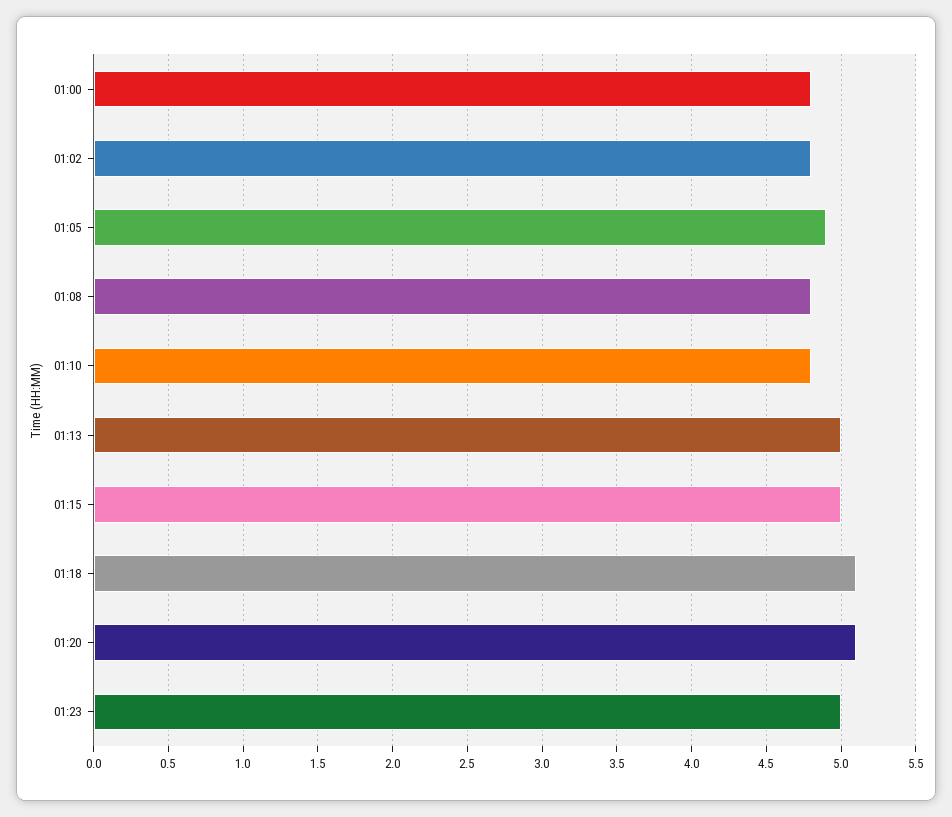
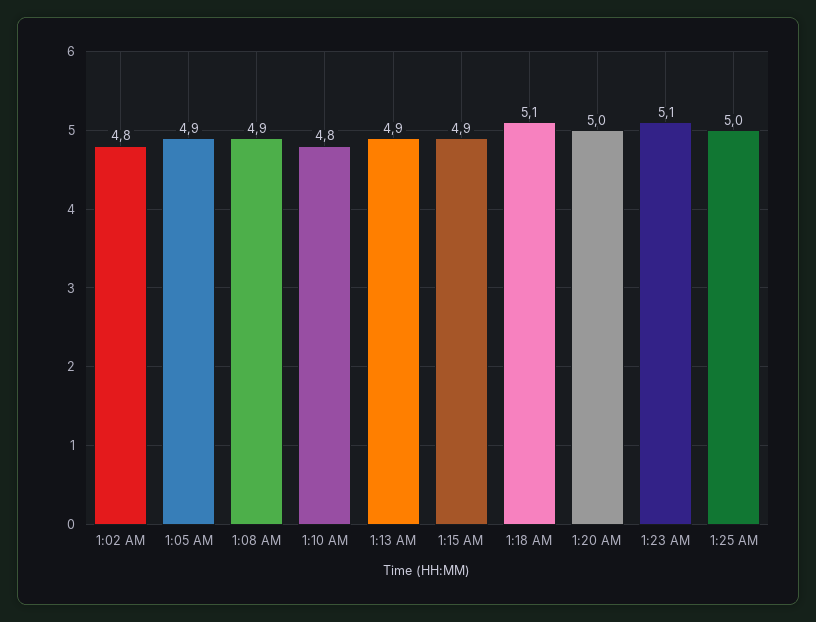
01:00: 4.8 -> none
01:08: 4.8 -> 4.9
01:13: 5 -> 4.9
01:15: 5 -> 4.9
01:20: 5.1 -> 5
01:23: 5 -> 5.1
1:25 AM: none -> 5

